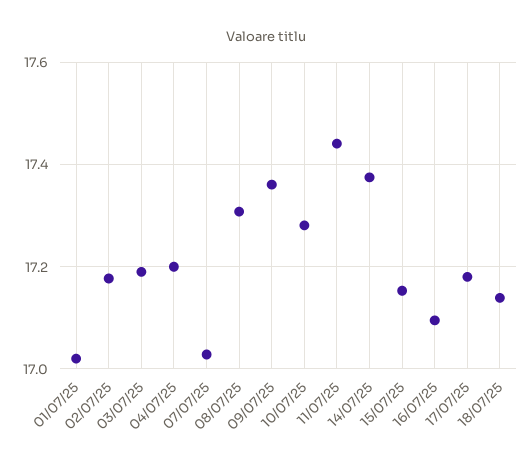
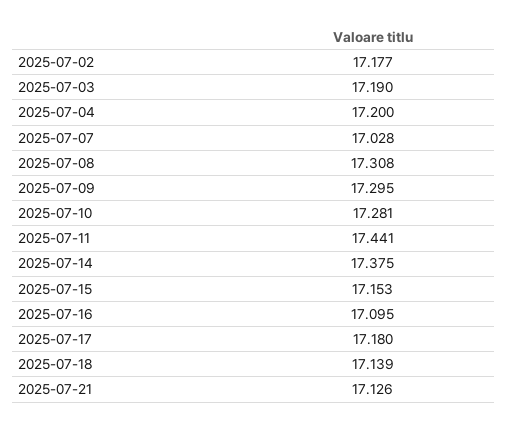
01/07/25: 17.02 -> none
09/07/25: 17.36 -> 17.295
2025-07-21: none -> 17.126

